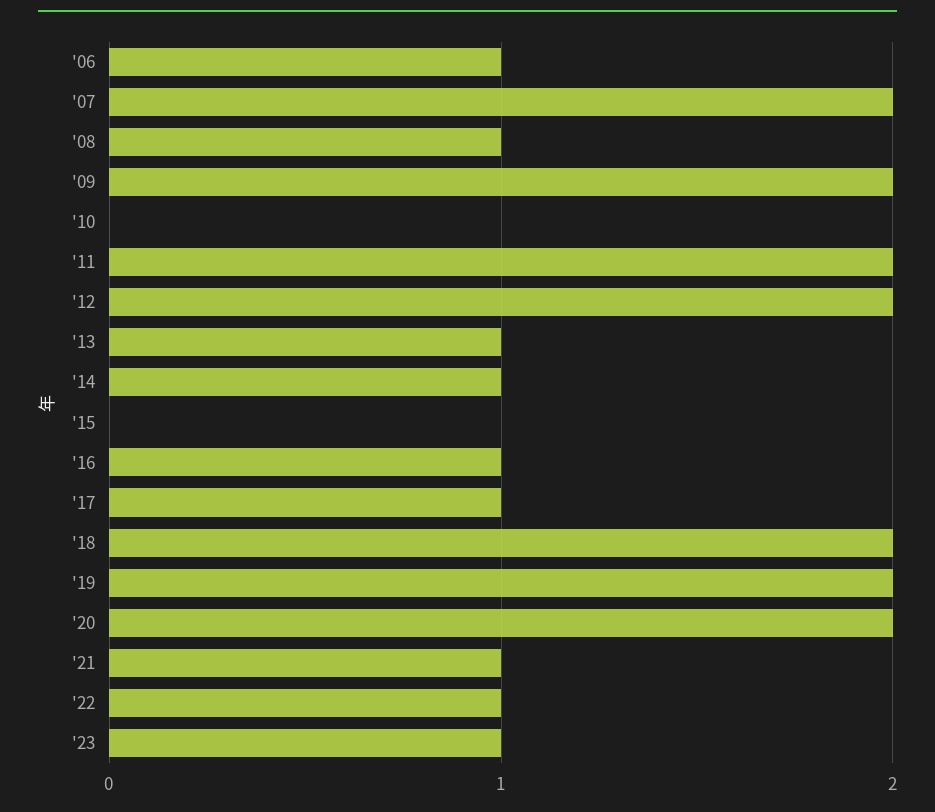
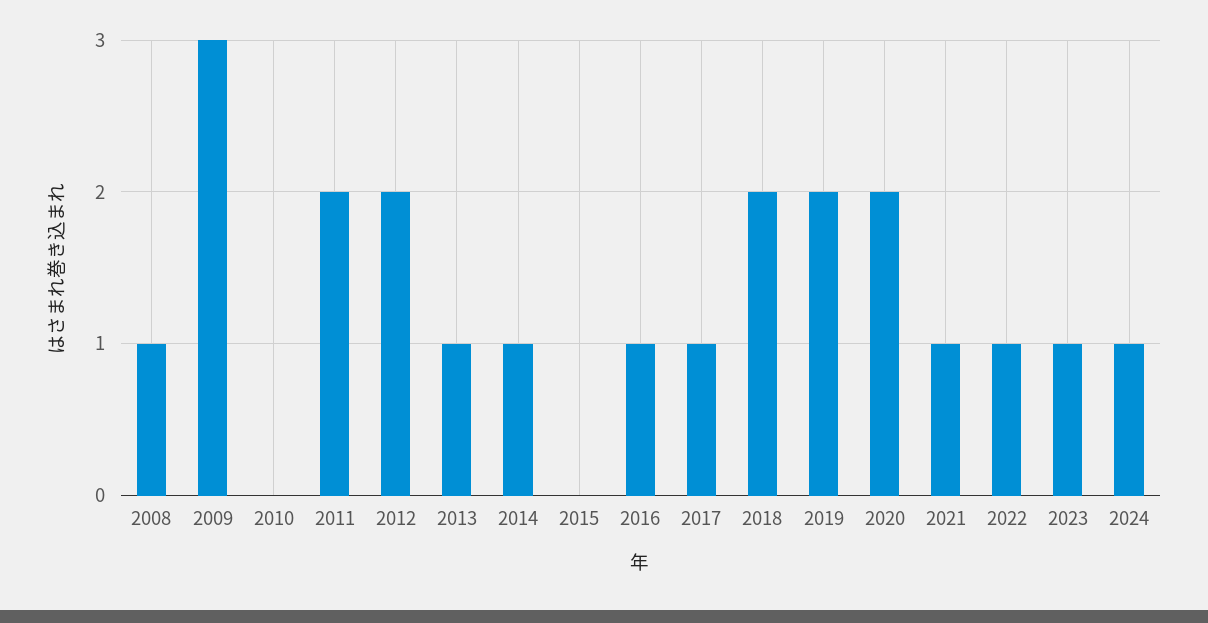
'06: 1 -> none
'07: 2 -> none
'09: 2 -> 3
2024: none -> 1

